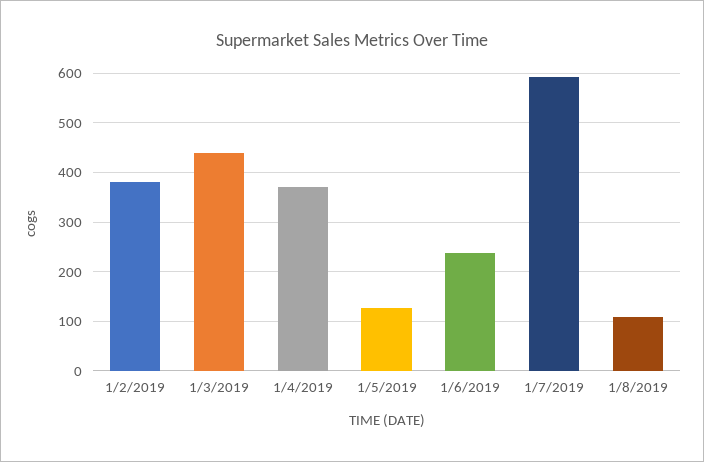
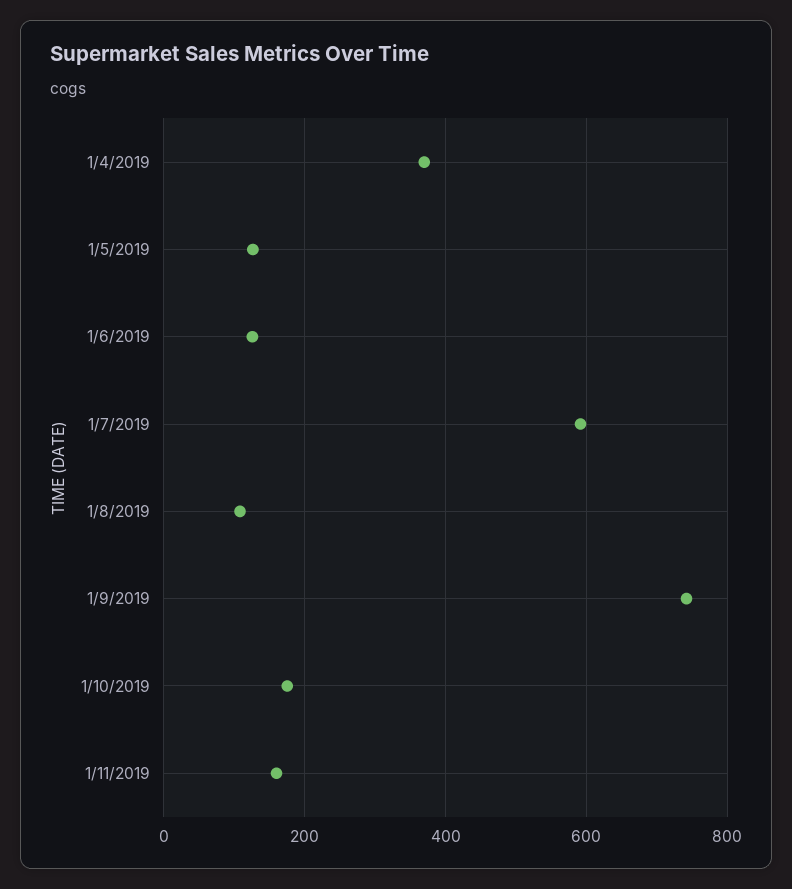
1/2/2019: 380 -> none
1/3/2019: 440 -> none
1/6/2019: 240 -> 120
1/9/2019: none -> 740
1/10/2019: none -> 180
1/11/2019: none -> 160

